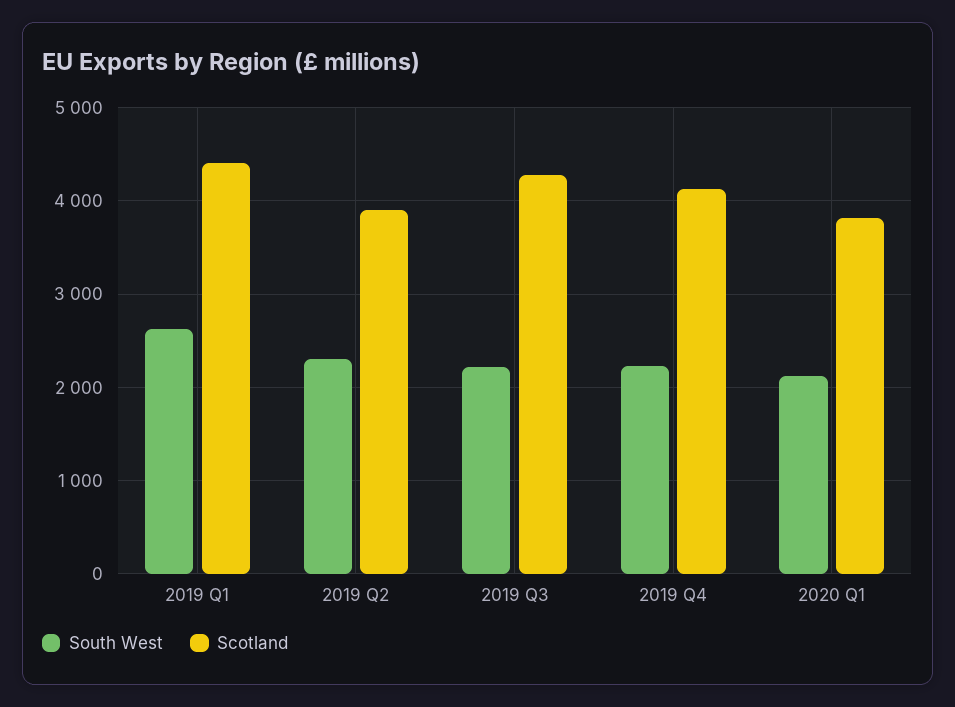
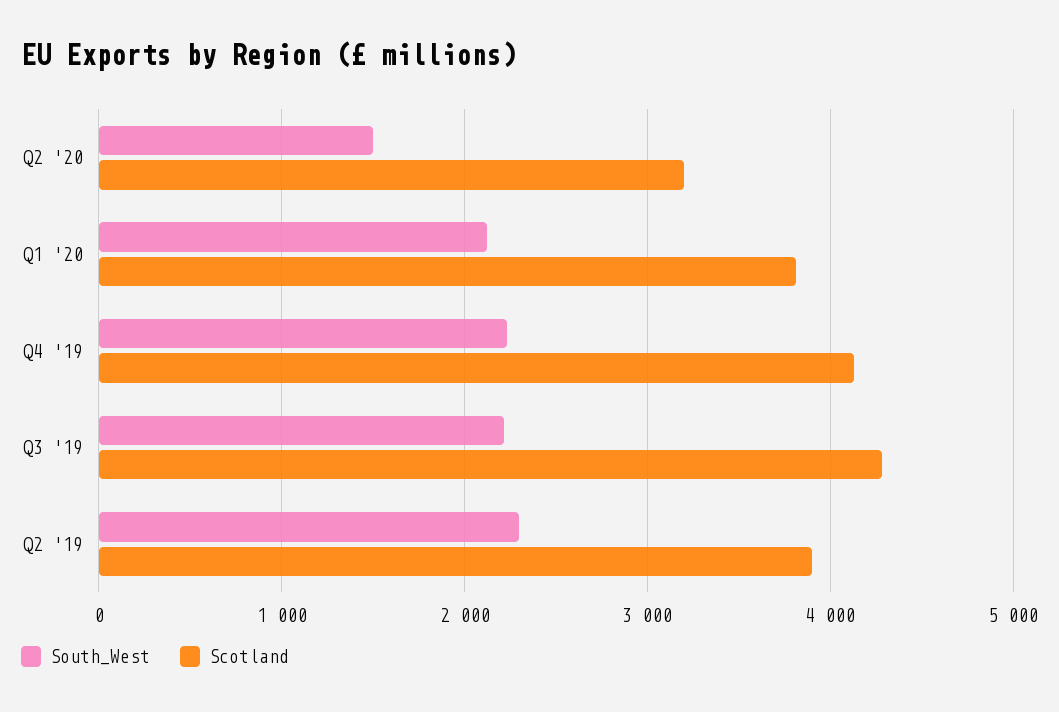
South West, 2019 Q1: 2600 -> none
Scotland, 2019 Q1: 4400 -> none
South West, Q2 '20: none -> 1500
Scotland, Q2 '20: none -> 3200

